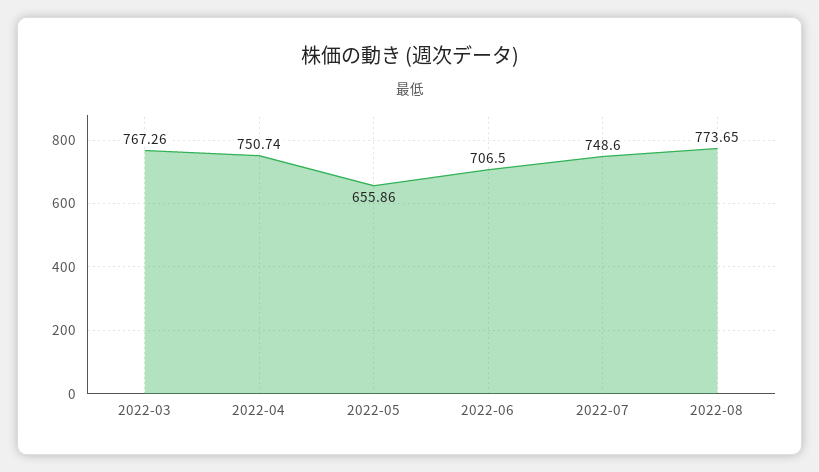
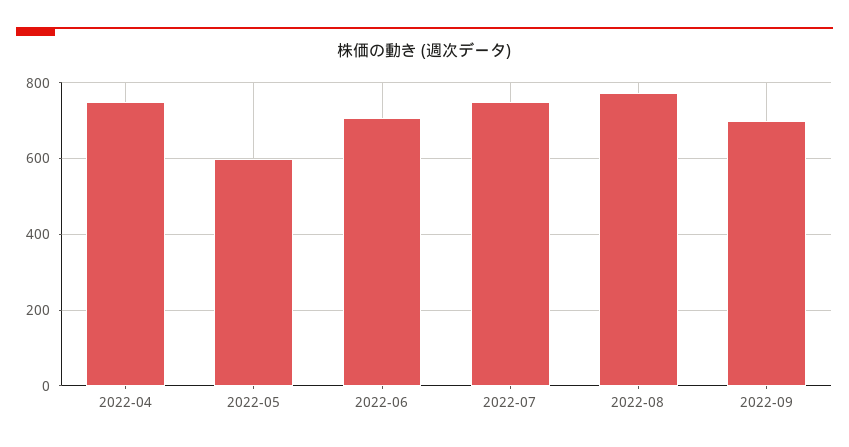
2022-03: 767.26 -> none
2022-05: 655.86 -> 600
2022-09: none -> 700

